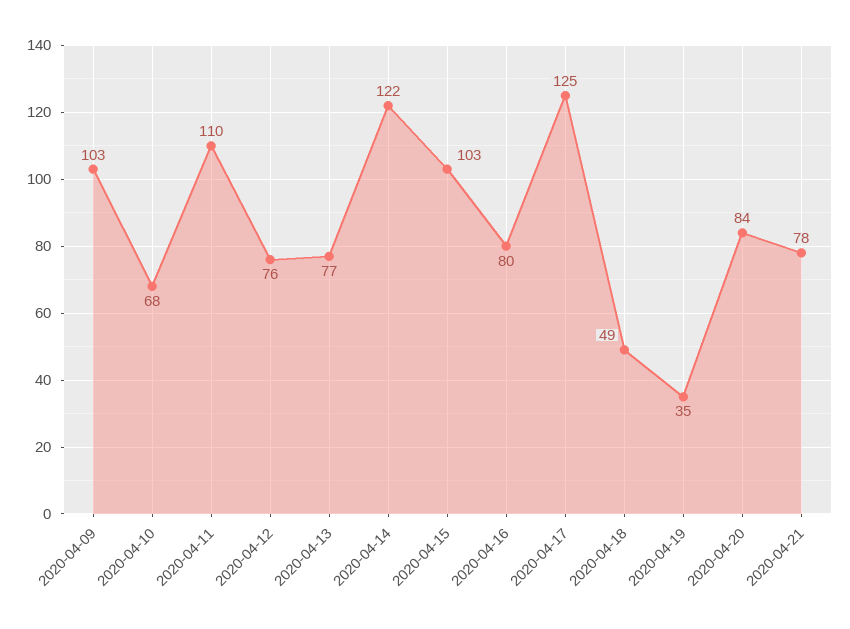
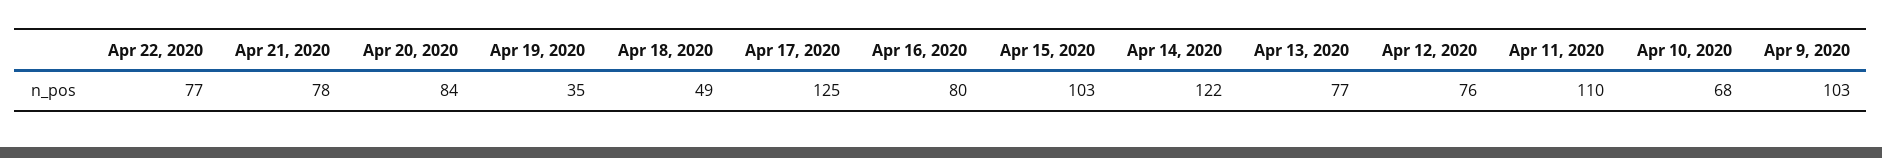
Apr 22, 2020: none -> 77

